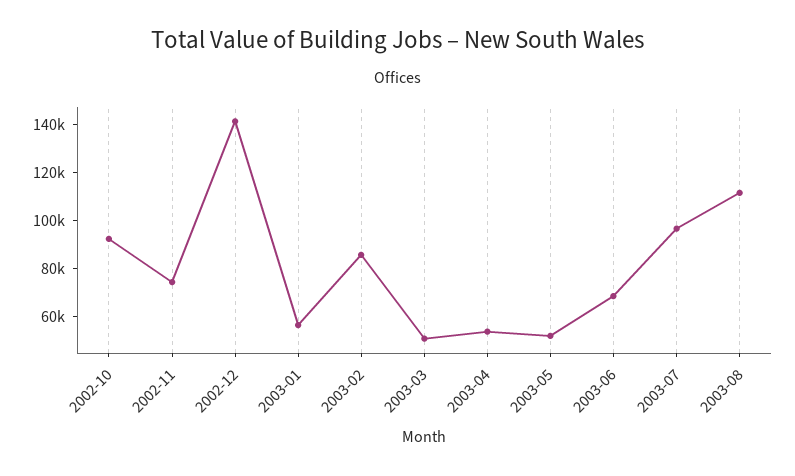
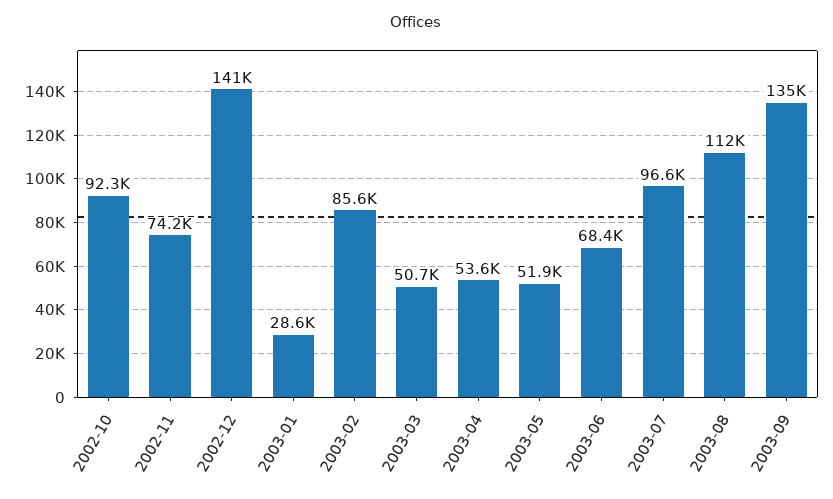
2003-01: 55000 -> 28600
2003-09: none -> 135000

